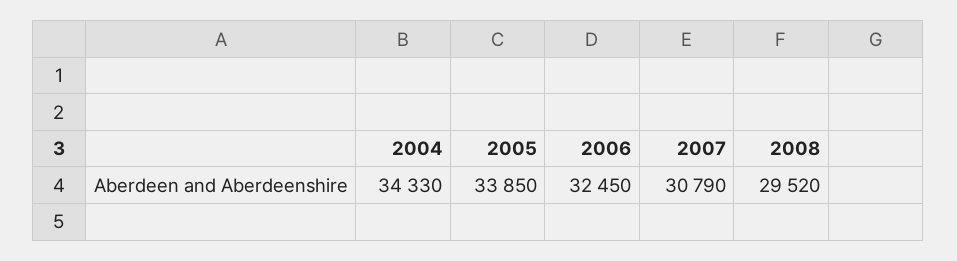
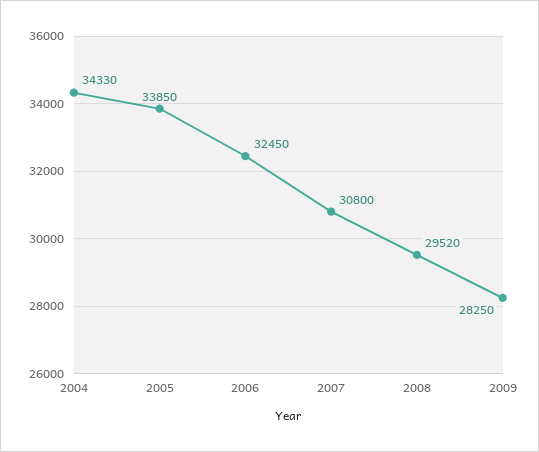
2007: 30790 -> 30800
2009: none -> 28250

